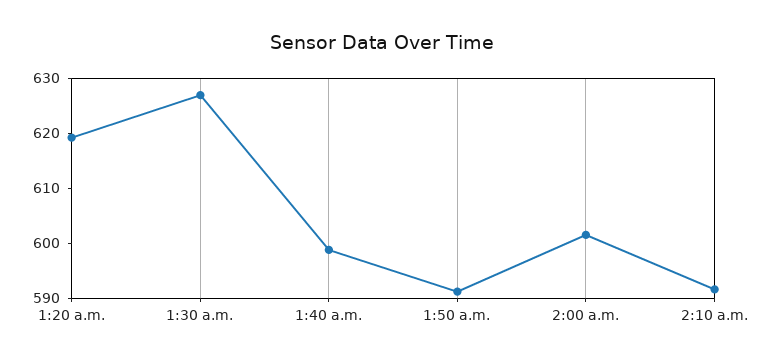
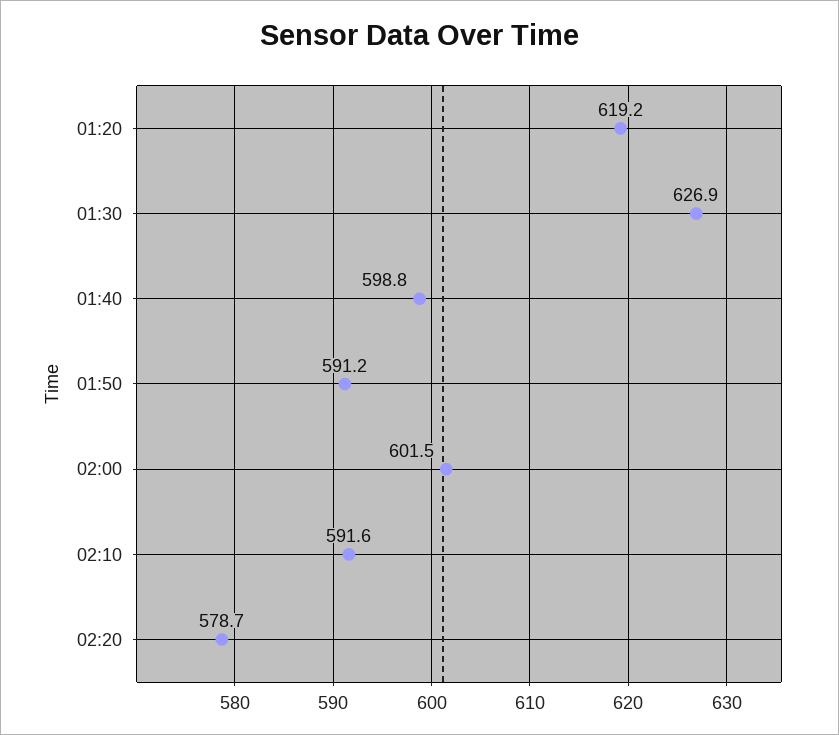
02:20: none -> 578.7

